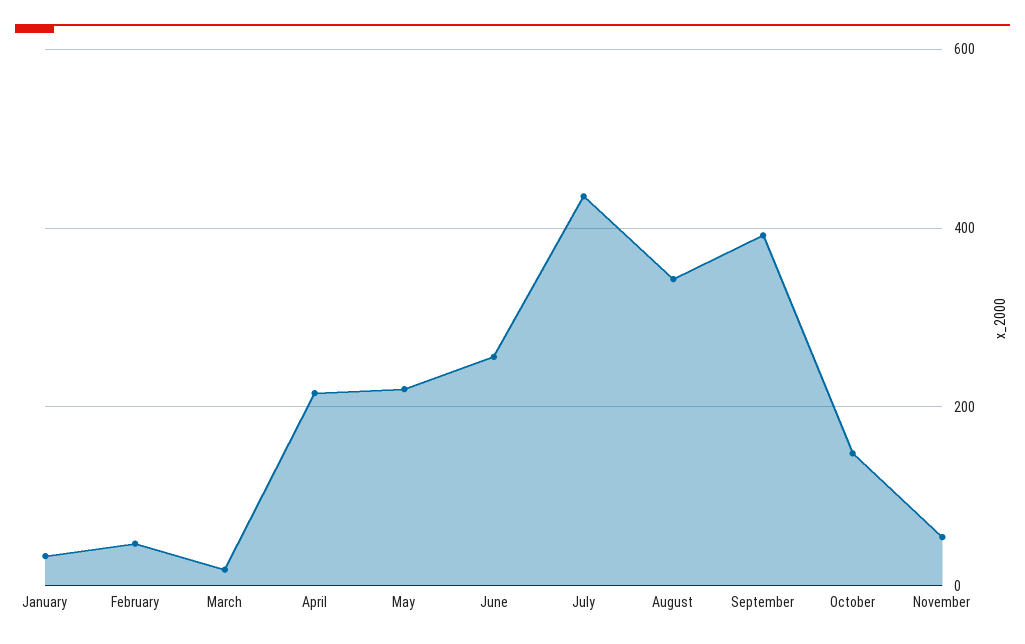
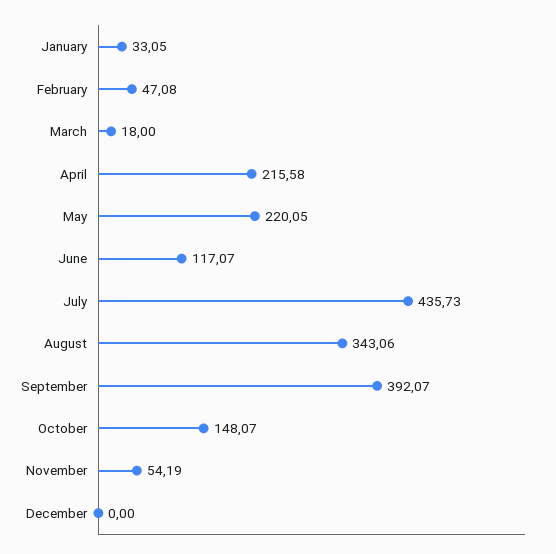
June: 260 -> 117.07
December: none -> 0

